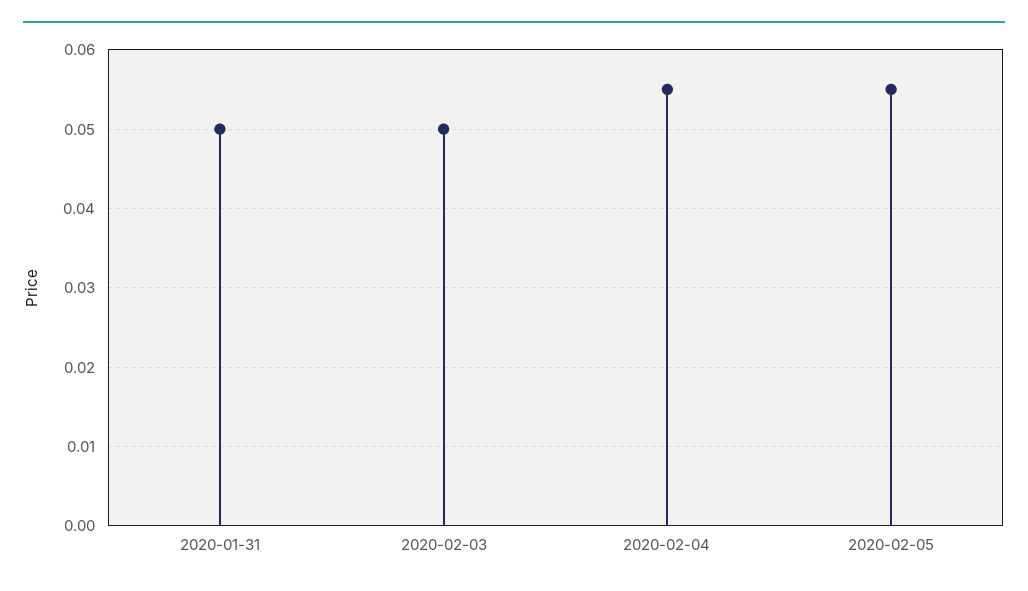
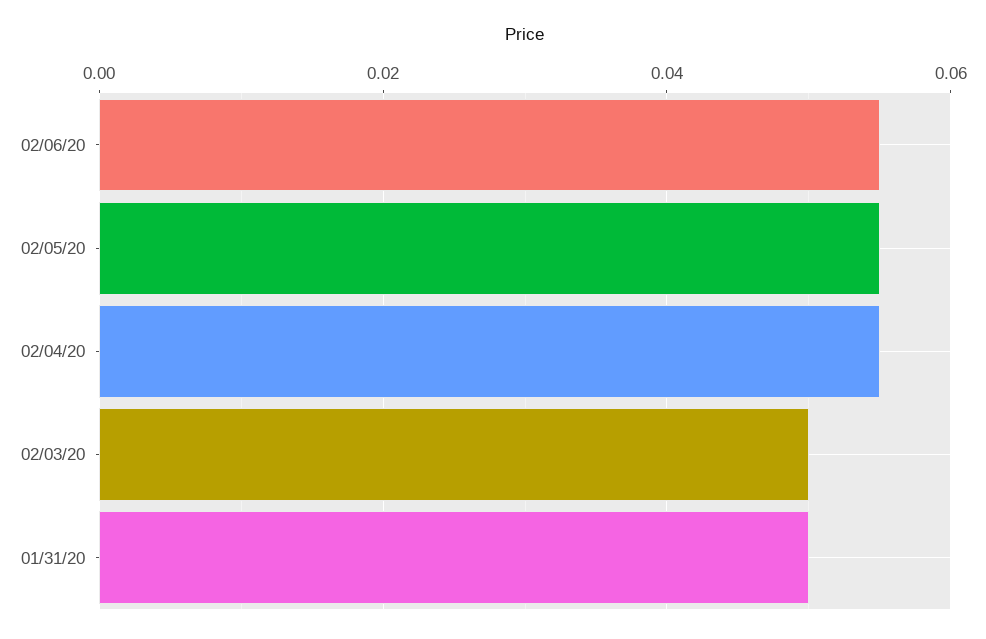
02/06/20: none -> 0.055

